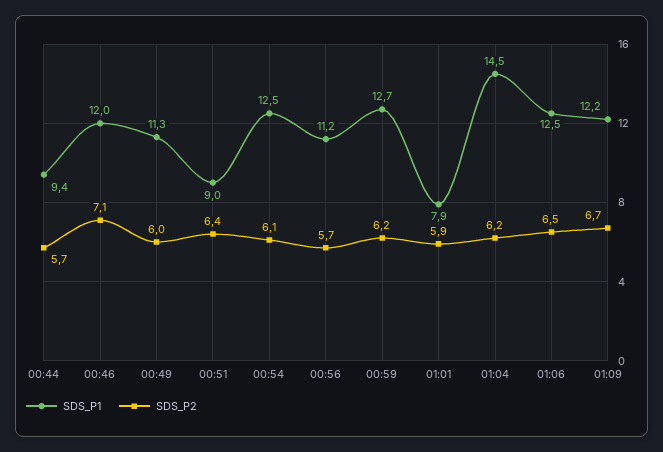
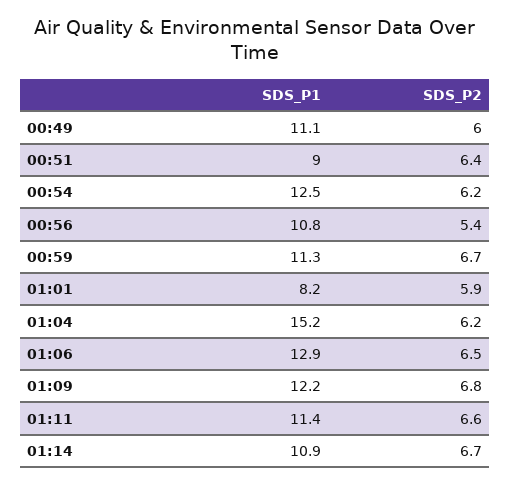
SDS_P1, 00:44: 9.4 -> none
SDS_P2, 00:44: 5.7 -> none
SDS_P1, 00:46: 12 -> none
SDS_P2, 00:46: 7.1 -> none
SDS_P1, 00:49: 11.3 -> 11.1
SDS_P2, 00:54: 6.1 -> 6.2
SDS_P1, 00:56: 11.2 -> 10.8
SDS_P2, 00:56: 5.7 -> 5.4
SDS_P1, 00:59: 12.7 -> 11.3
SDS_P2, 00:59: 6.2 -> 6.7
SDS_P1, 01:01: 7.9 -> 8.2
SDS_P1, 01:04: 14.5 -> 15.2
SDS_P1, 01:06: 12.5 -> 12.9
SDS_P2, 01:09: 6.7 -> 6.8
SDS_P1, 01:11: none -> 11.4
SDS_P2, 01:11: none -> 6.6
SDS_P1, 01:14: none -> 10.9
SDS_P2, 01:14: none -> 6.7

